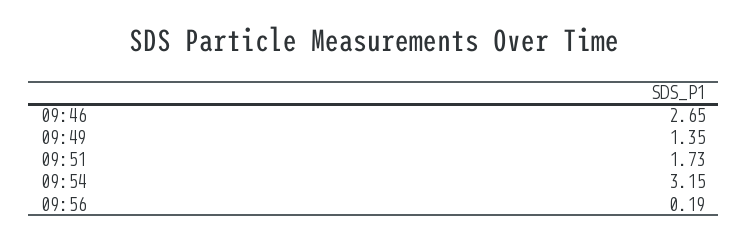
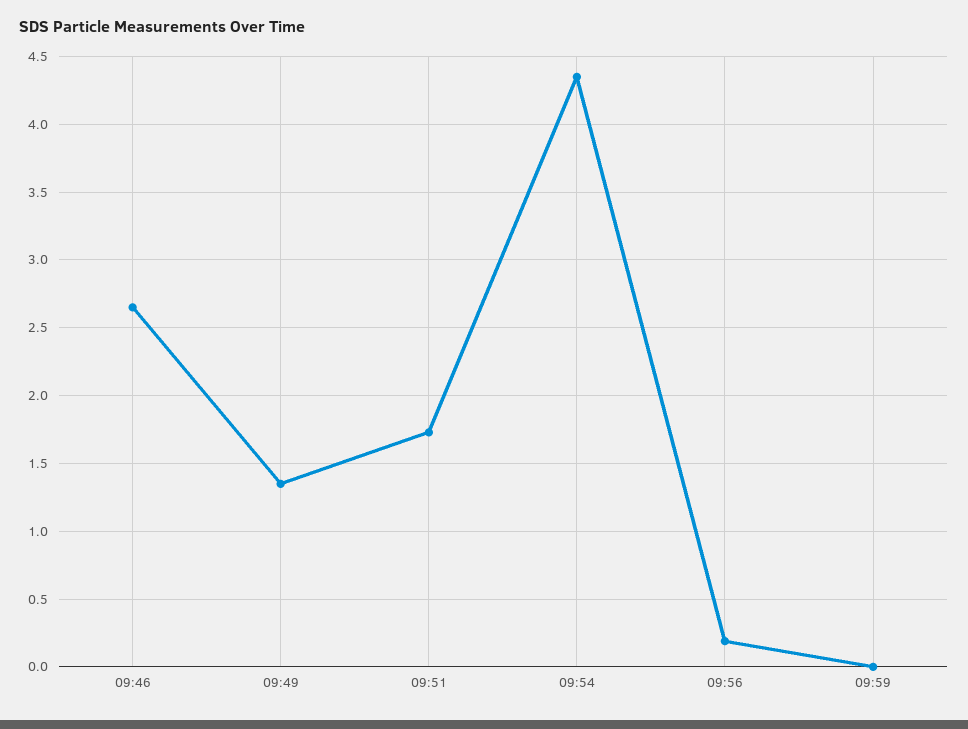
09:54: 3.15 -> 4.35
09:59: none -> 0

